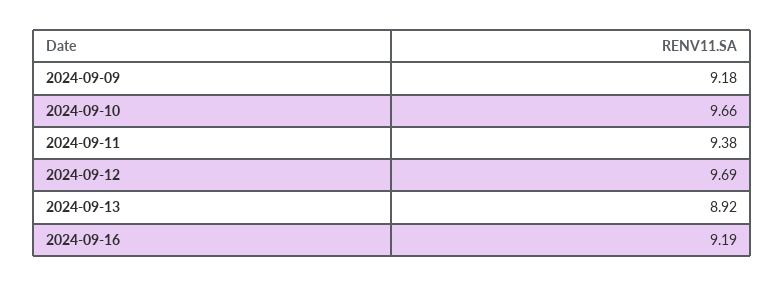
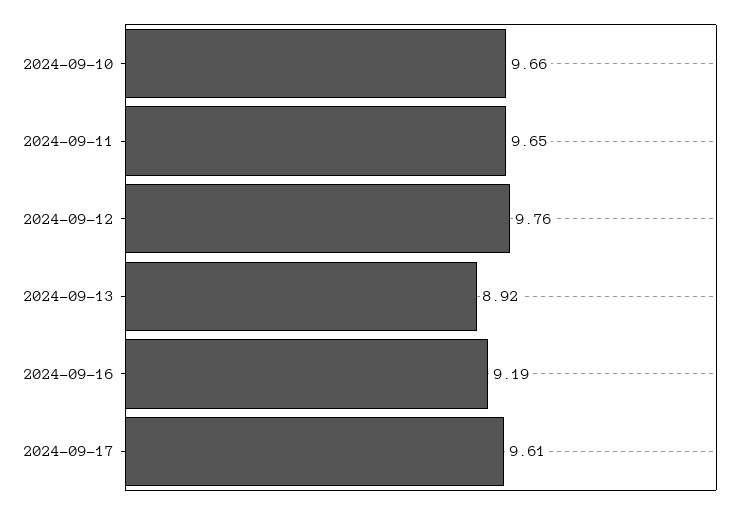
2024-09-09: 9.18 -> none
2024-09-11: 9.38 -> 9.65
2024-09-12: 9.69 -> 9.76
2024-09-17: none -> 9.61

